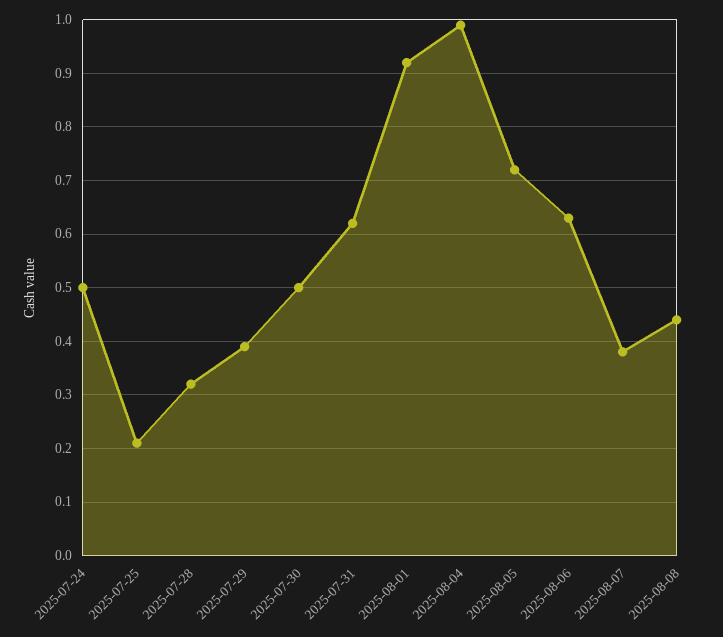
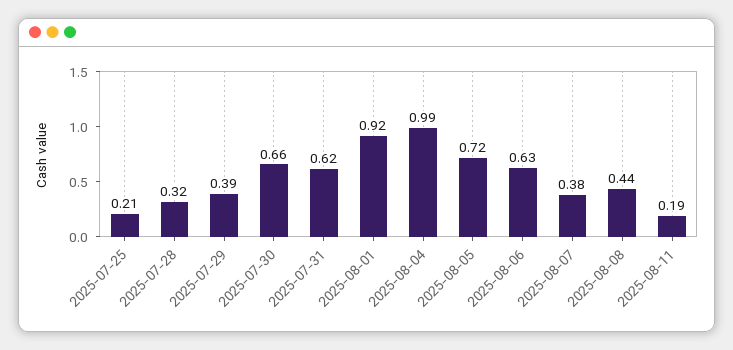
2025-07-24: 0.5 -> none
2025-07-30: 0.5 -> 0.66
2025-08-11: none -> 0.19

